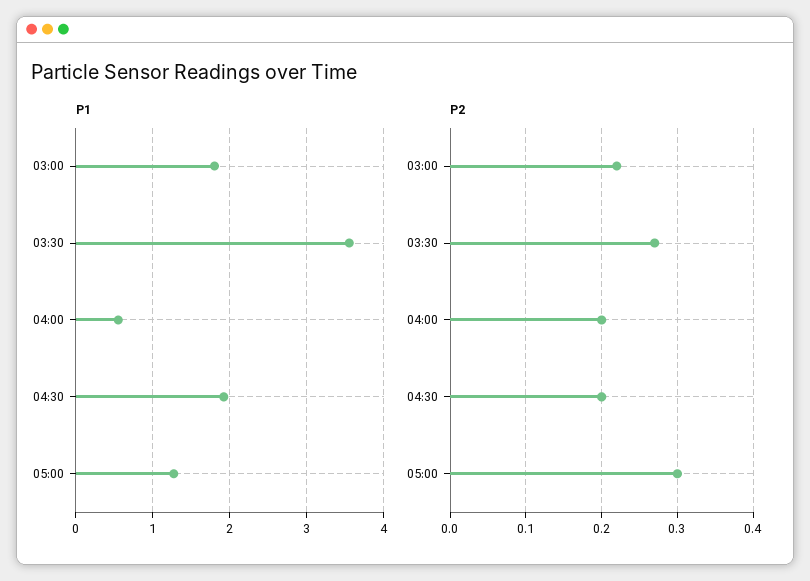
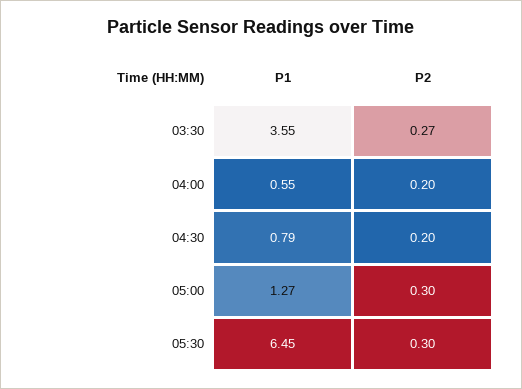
P1, 03:00: 1.8 -> none
P1, 04:30: 1.9 -> 0.79
P2, 03:00: 0.22 -> none
P1, 05:30: none -> 6.45
P2, 05:30: none -> 0.3

